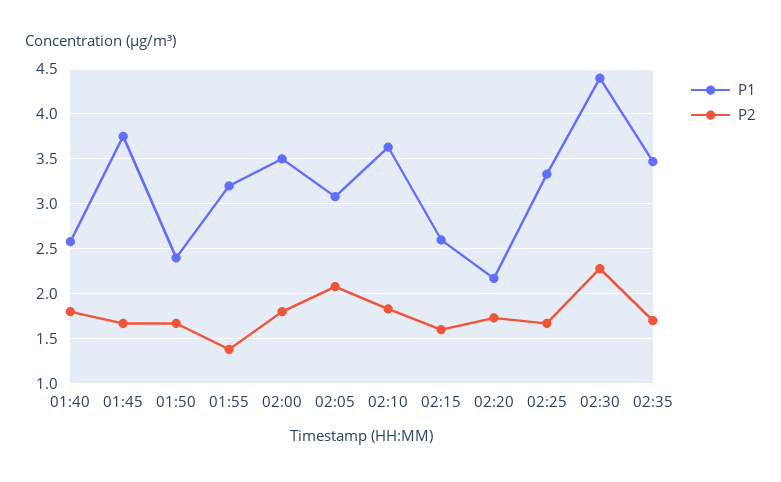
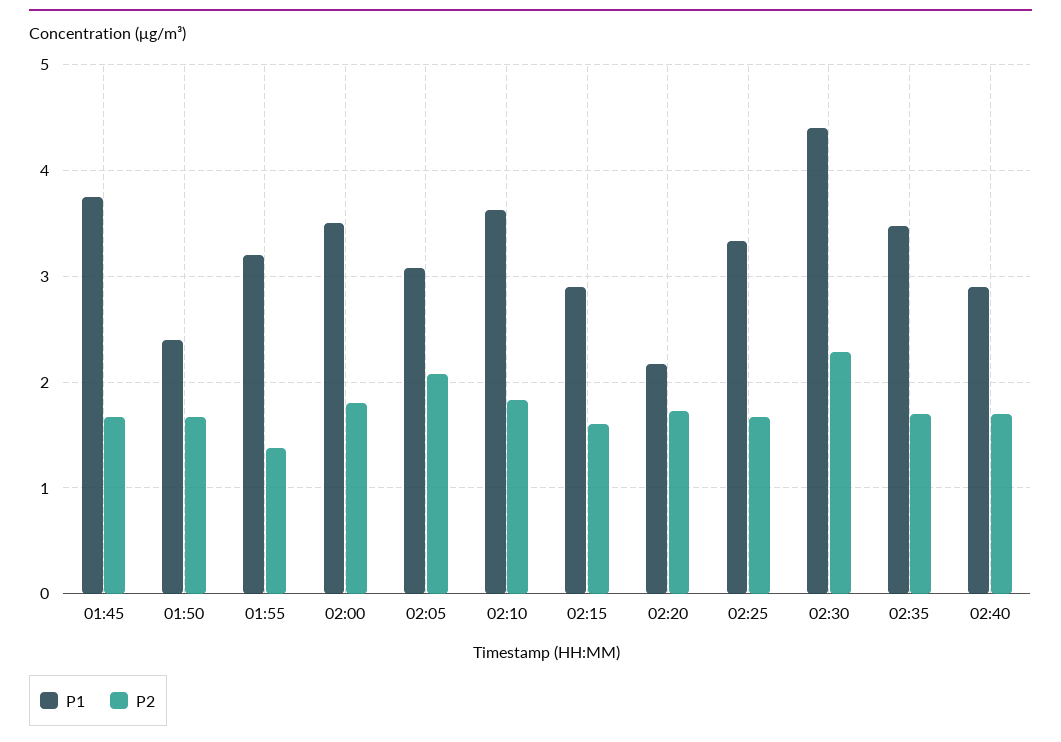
P1, 01:40: 2.6 -> none
P2, 01:40: 1.8 -> none
P1, 02:15: 2.6 -> 2.9
P1, 02:40: none -> 2.9
P2, 02:40: none -> 1.7

